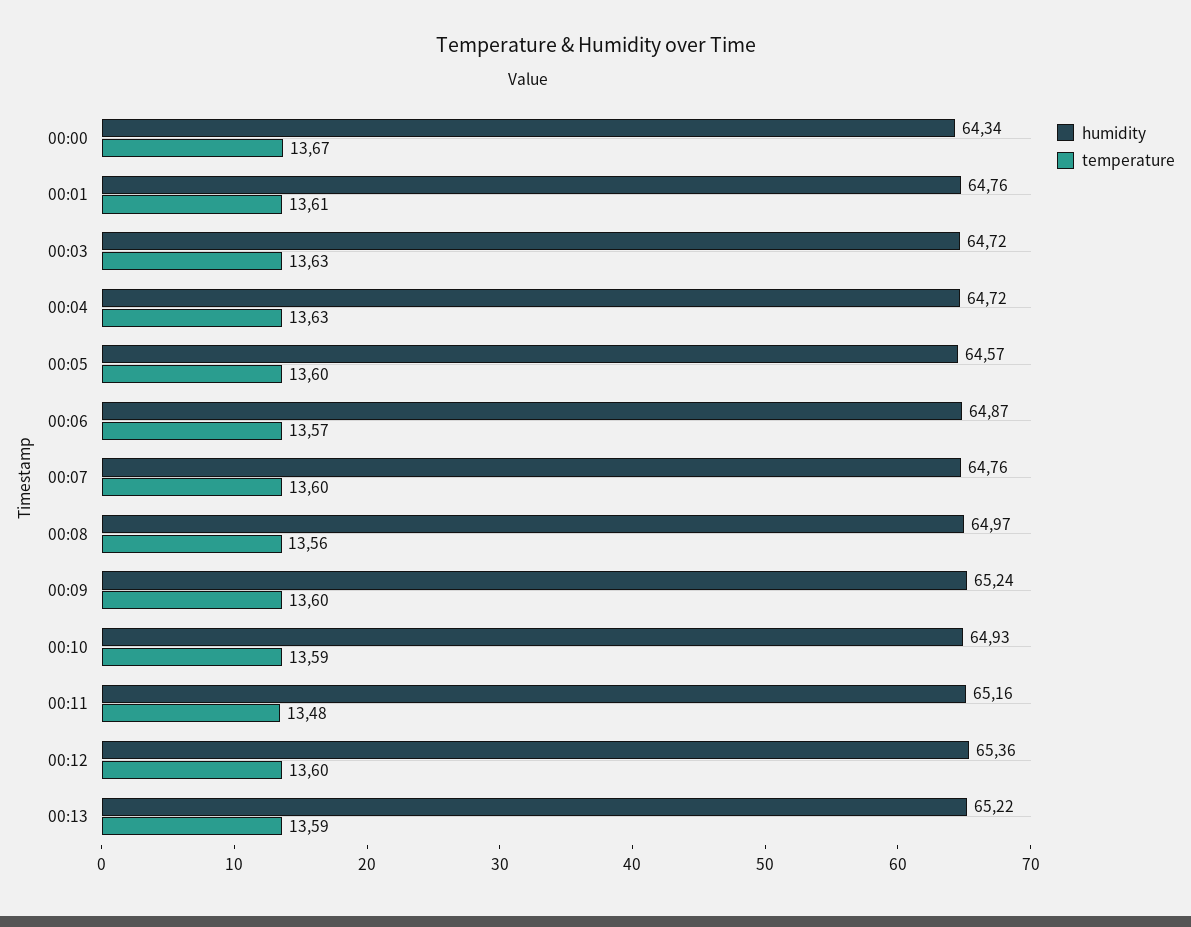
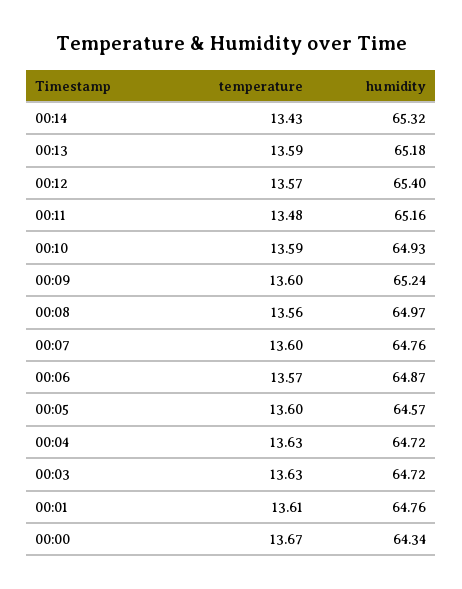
humidity, 00:12: 65.36 -> 65.4
temperature, 00:12: 13.6 -> 13.57
humidity, 00:13: 65.22 -> 65.18
temperature, 00:14: none -> 13.43
humidity, 00:14: none -> 65.32

